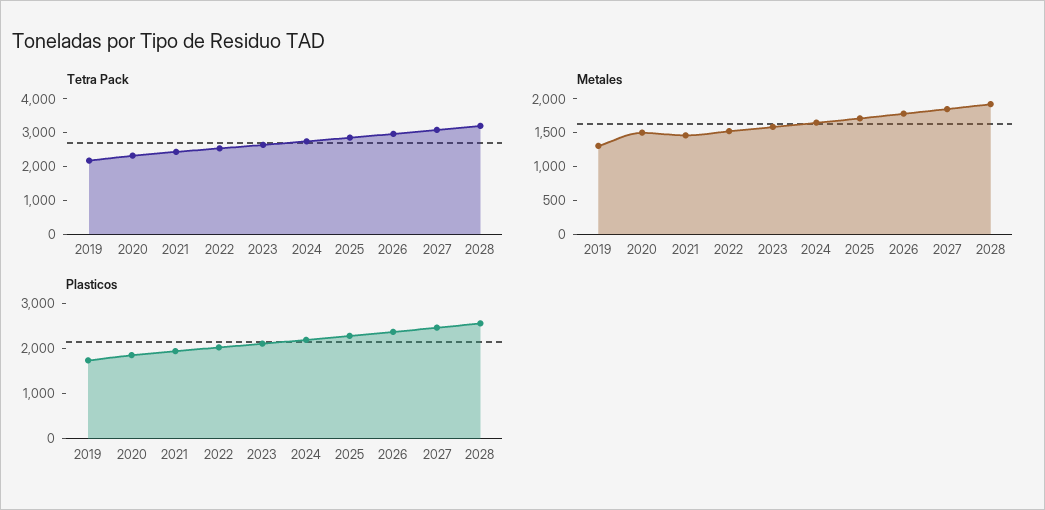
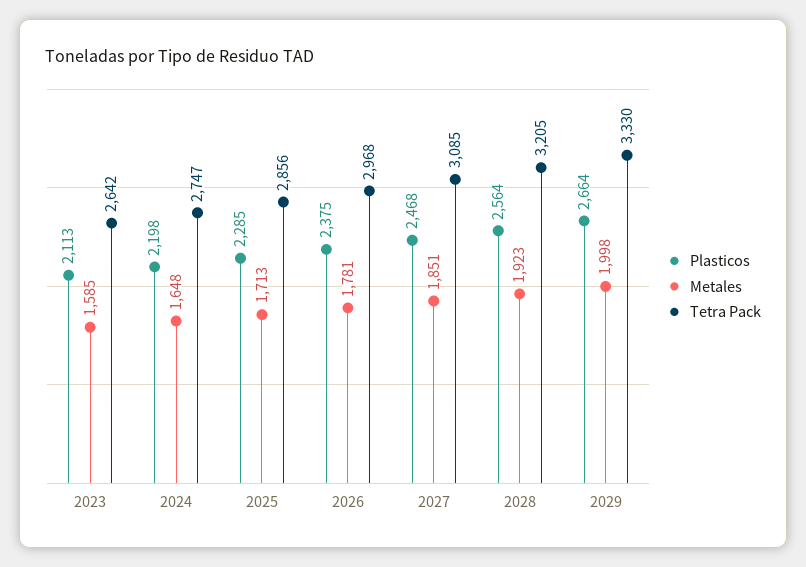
Tetra Pack, 2019: 2250 -> none
Tetra Pack, 2020: 2250 -> none
Tetra Pack, 2021: 2500 -> none
Tetra Pack, 2022: 2500 -> none
Metales, 2019: 1250 -> none
Metales, 2020: 1500 -> none
Metales, 2021: 1500 -> none
Metales, 2022: 1500 -> none
Plasticos, 2019: 1800 -> none
Plasticos, 2020: 1800 -> none
Plasticos, 2021: 2000 -> none
Plasticos, 2022: 2000 -> none
Plasticos, 2029: none -> 2664
Metales, 2029: none -> 1998
Tetra Pack, 2029: none -> 3330

